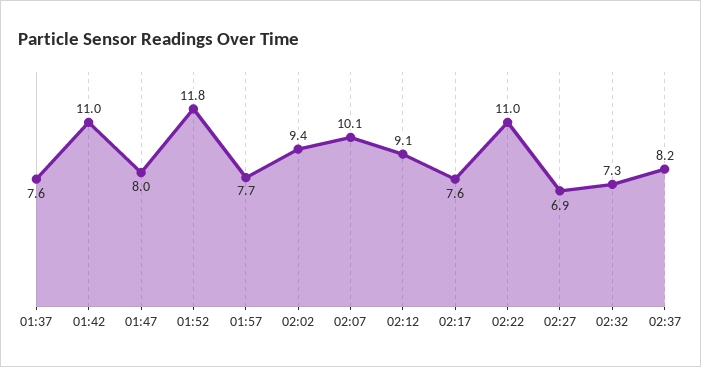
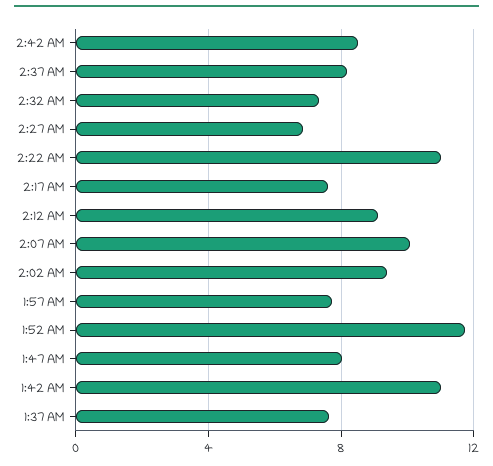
2:42 AM: none -> 8.5

